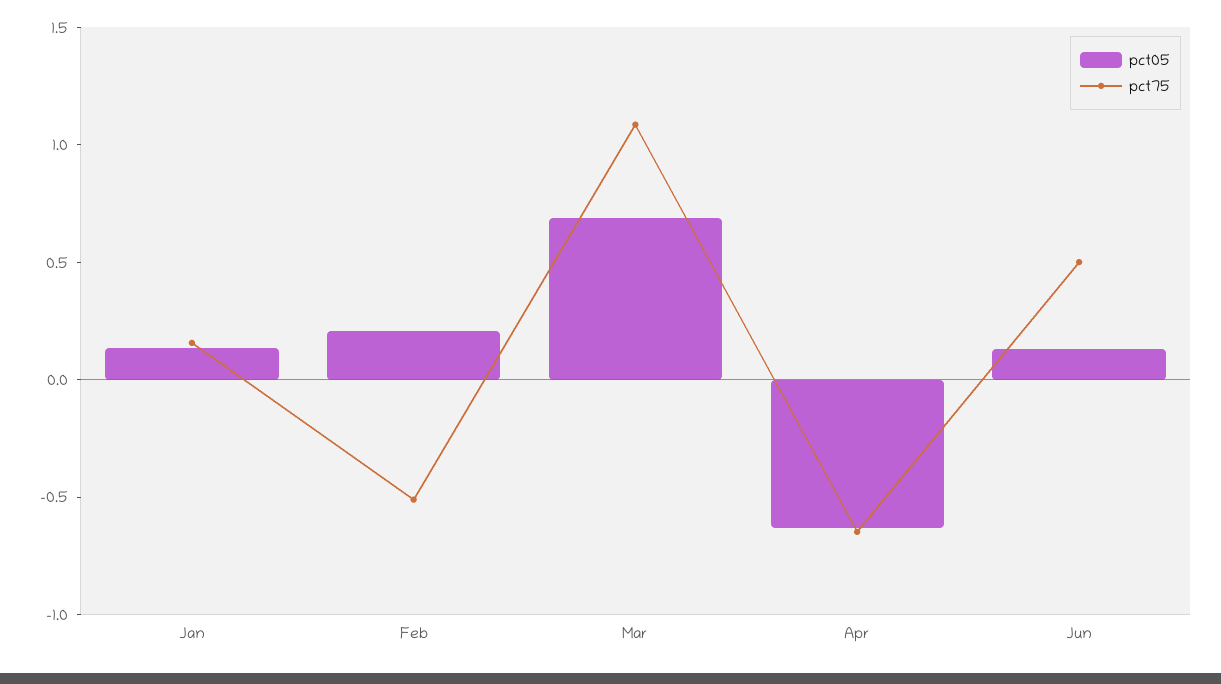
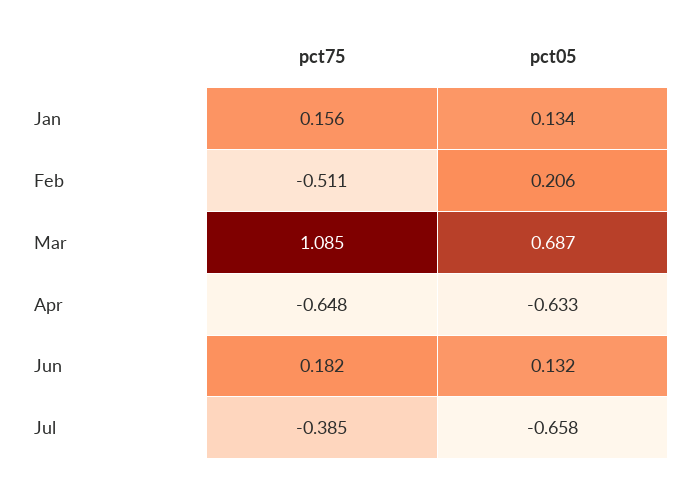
pct75, Jun: 0.5 -> 0.182
pct75, Jul: none -> -0.385
pct05, Jul: none -> -0.658

